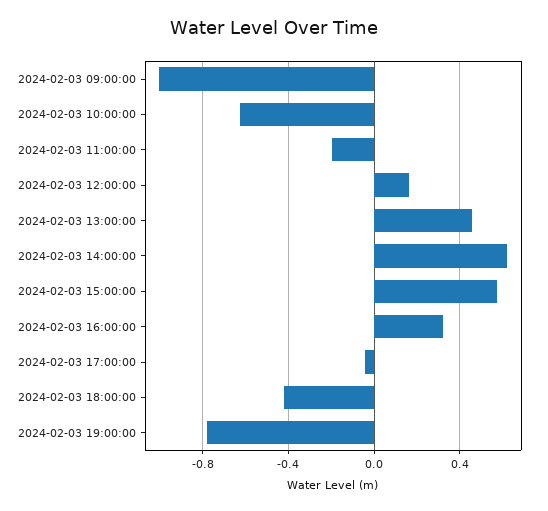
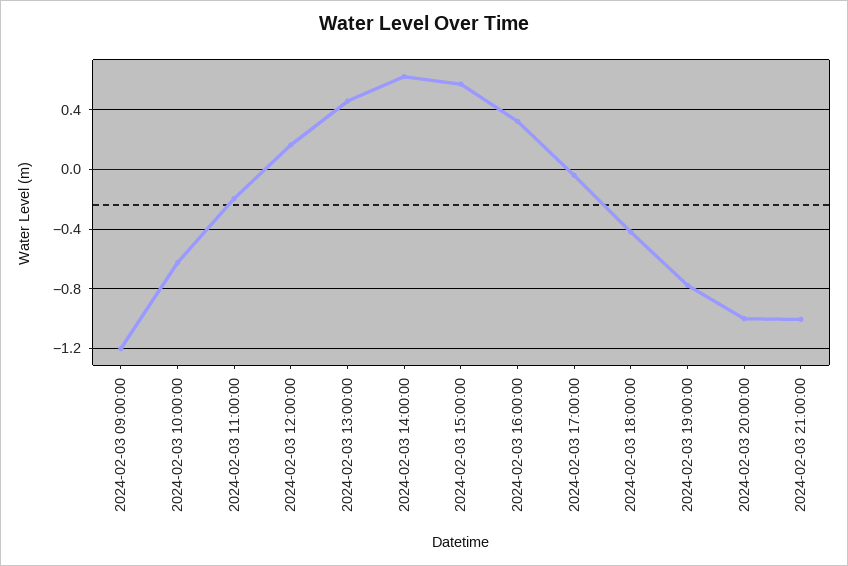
2024-02-03 09:00:00: -1 -> -1.2
2024-02-03 20:00:00: none -> -1
2024-02-03 21:00:00: none -> -1

